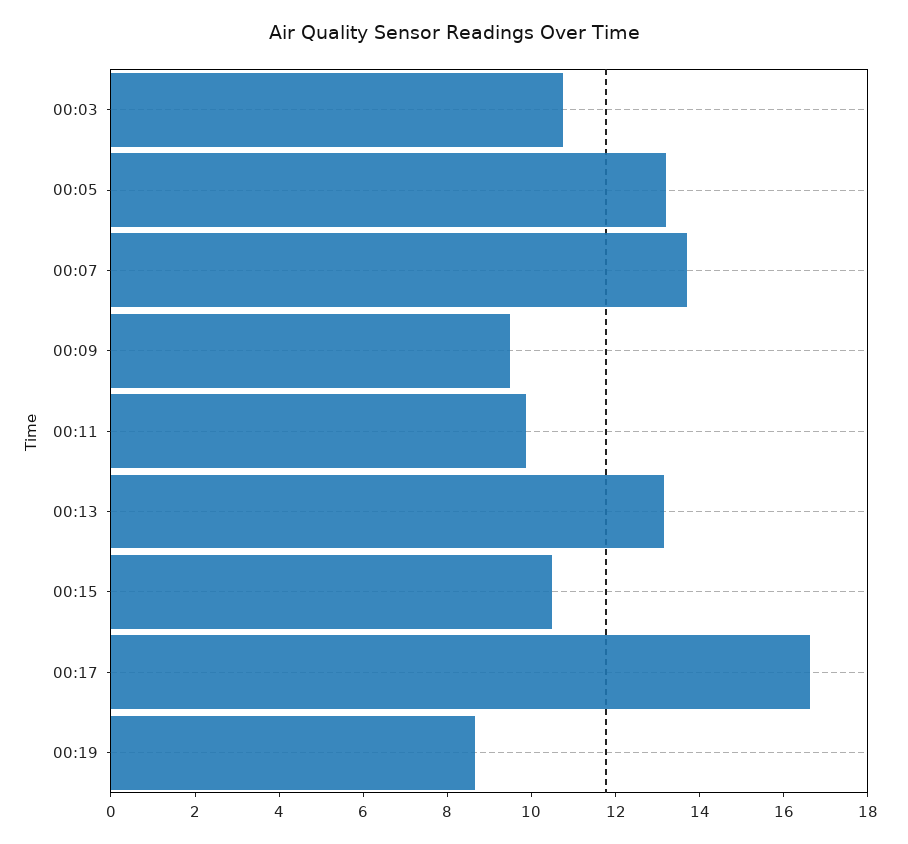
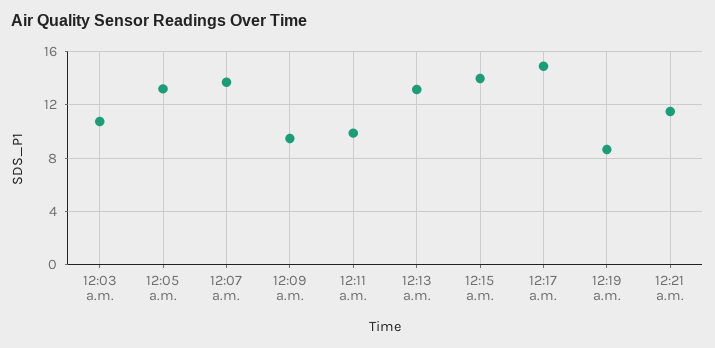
00:15: 10.5 -> 14
00:17: 16.5 -> 15
12:21 a.m.: none -> 11.5

